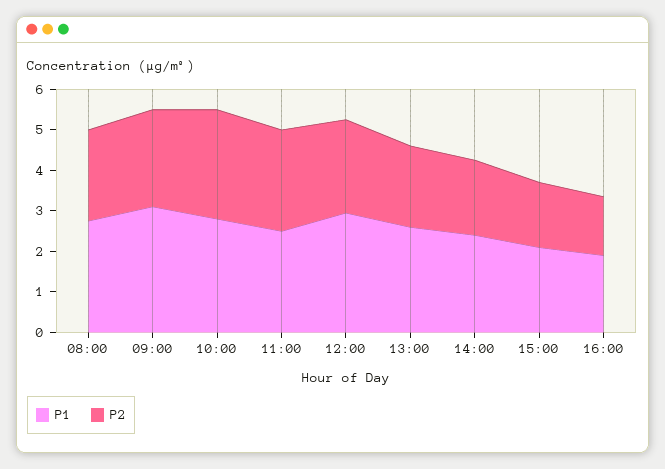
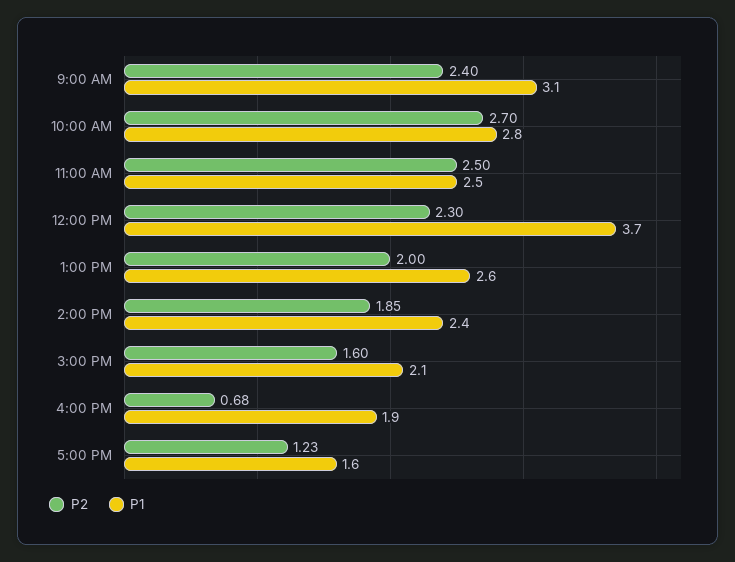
P1, 08:00: 2.8 -> none
P2, 08:00: 2.2 -> none
P1, 12:00: 3 -> 3.7
P2, 16:00: 1.4 -> 0.68
P2, 5:00 PM: none -> 1.23
P1, 5:00 PM: none -> 1.6

